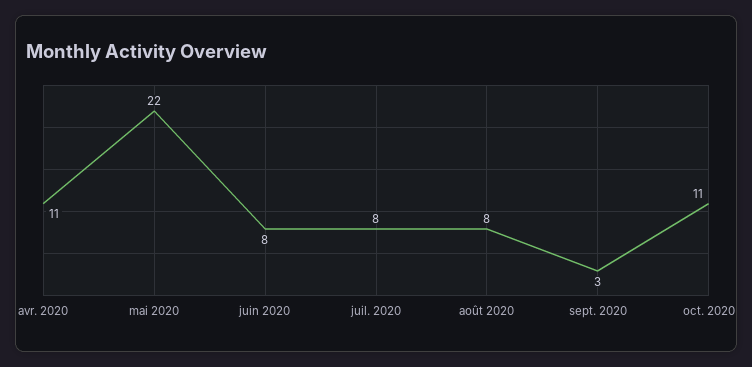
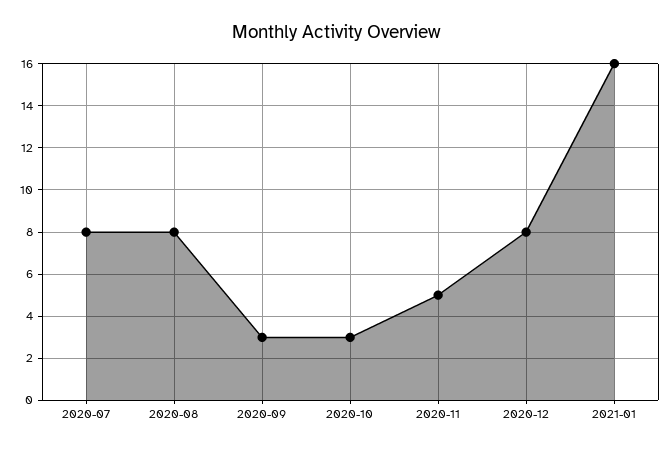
avr. 2020: 11 -> none
mai 2020: 22 -> none
juin 2020: 8 -> none
oct. 2020: 11 -> 3
2020-11: none -> 5
2020-12: none -> 8
2021-01: none -> 16

